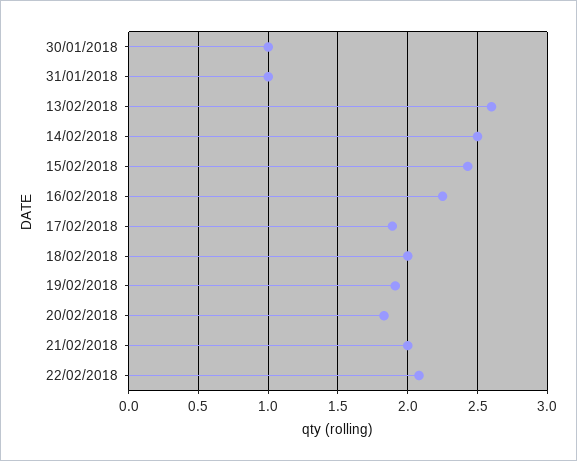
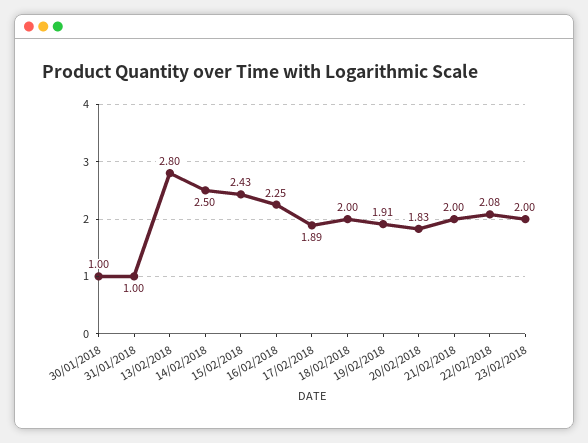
13/02/2018: 2.6 -> 2.8
23/02/2018: none -> 2

